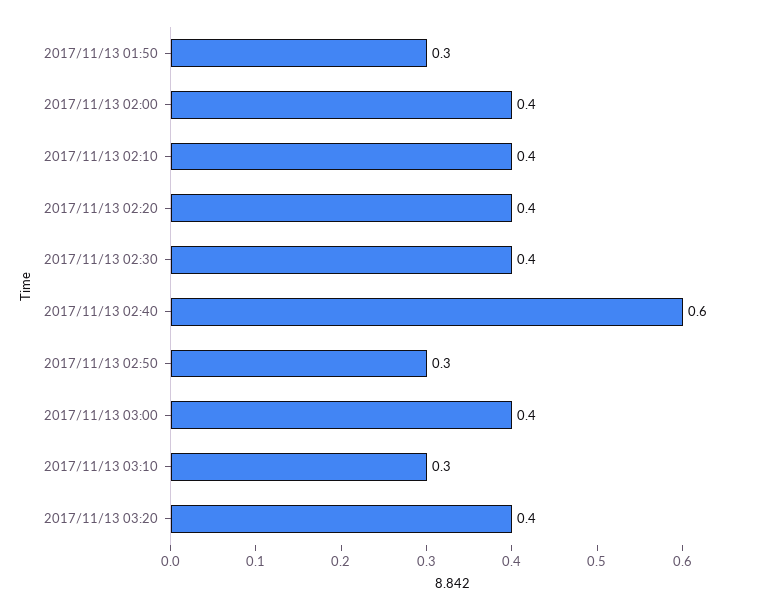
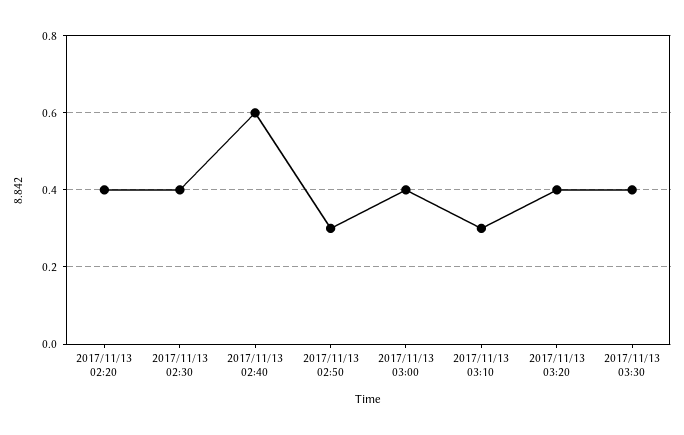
2017/11/13 01:50: 0.3 -> none
2017/11/13 02:00: 0.4 -> none
2017/11/13 02:10: 0.4 -> none
2017/11/13 03:30: none -> 0.4

